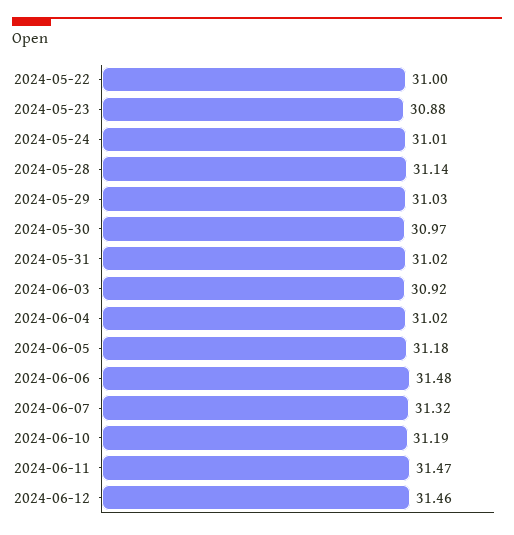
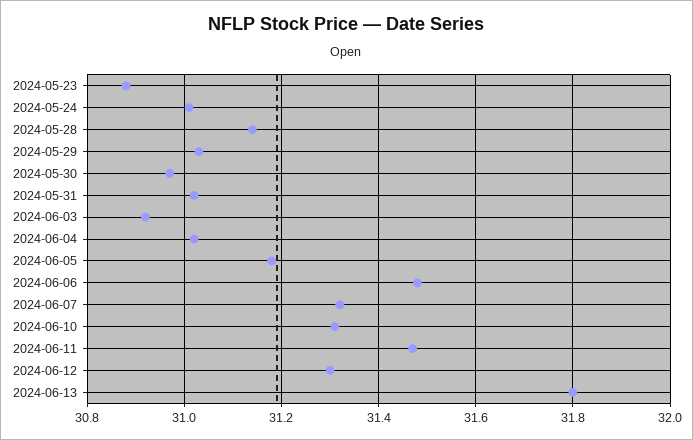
2024-05-22: 31 -> none
2024-06-10: 31.19 -> 31.3
2024-06-12: 31.46 -> 31.3
2024-06-13: none -> 31.8

